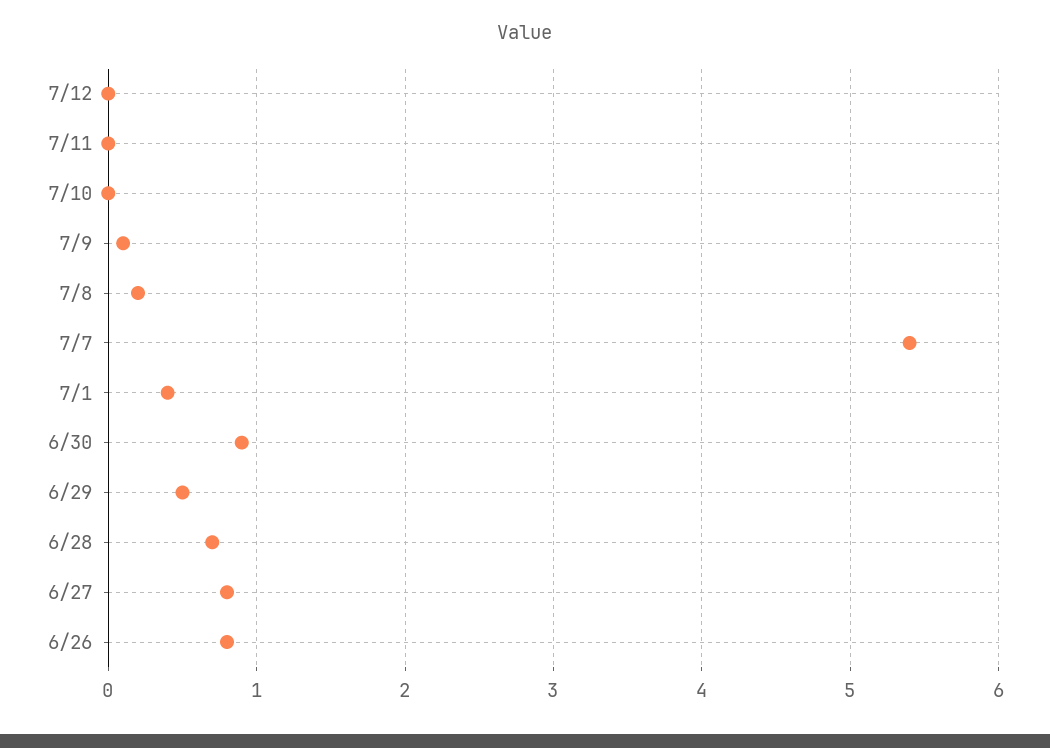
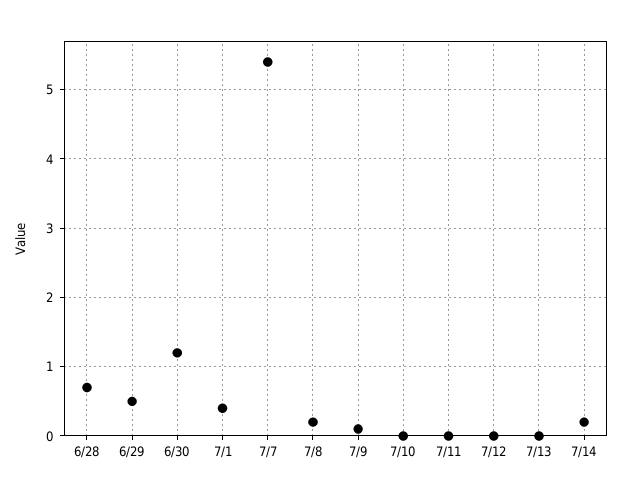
6/30: 0.9 -> 1.2
6/27: 0.8 -> none
6/26: 0.8 -> none
7/13: none -> 0
7/14: none -> 0.2

